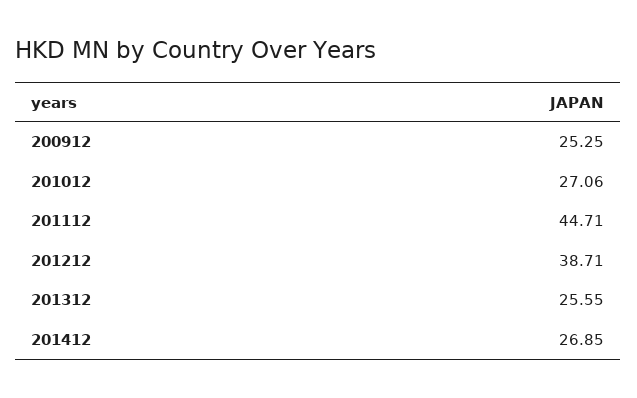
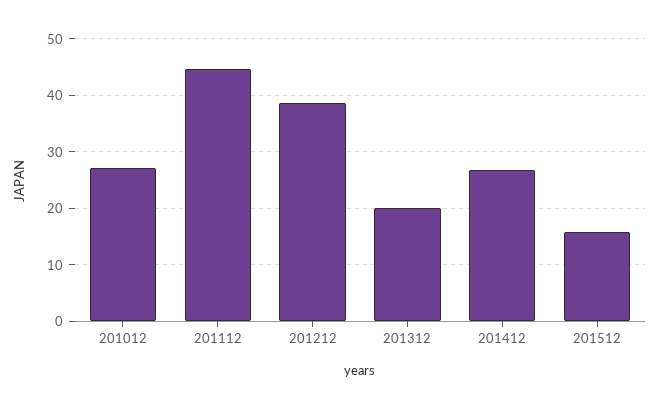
200912: 25.25 -> none
201312: 25.55 -> 20
201512: none -> 16

